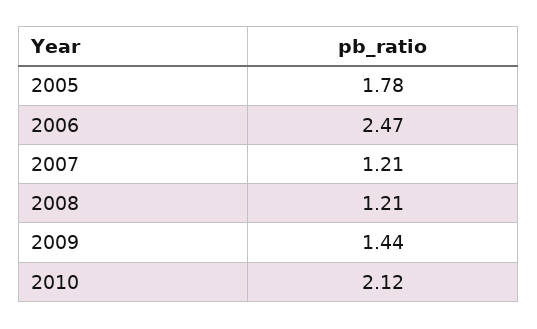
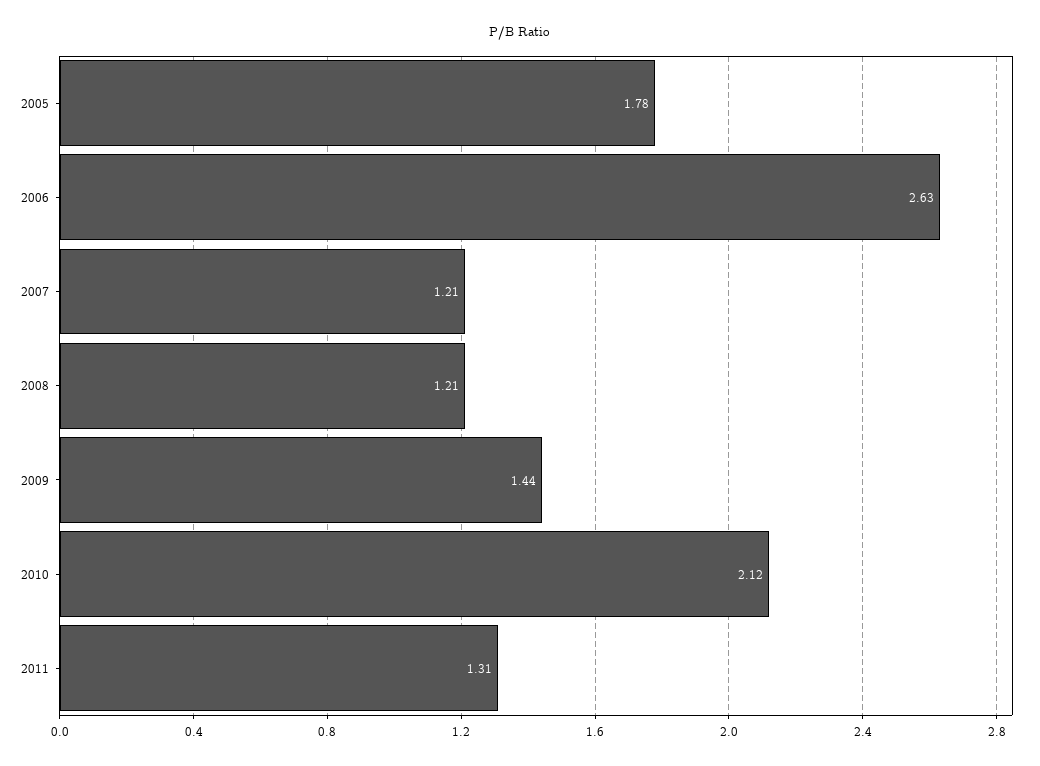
2006: 2.47 -> 2.63
2011: none -> 1.31

